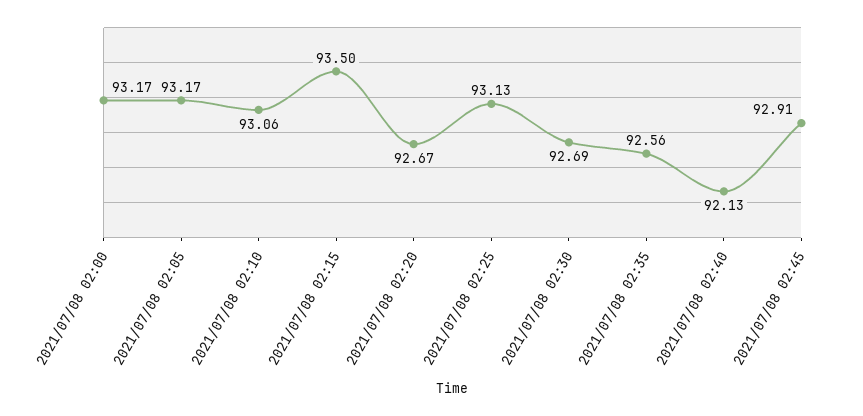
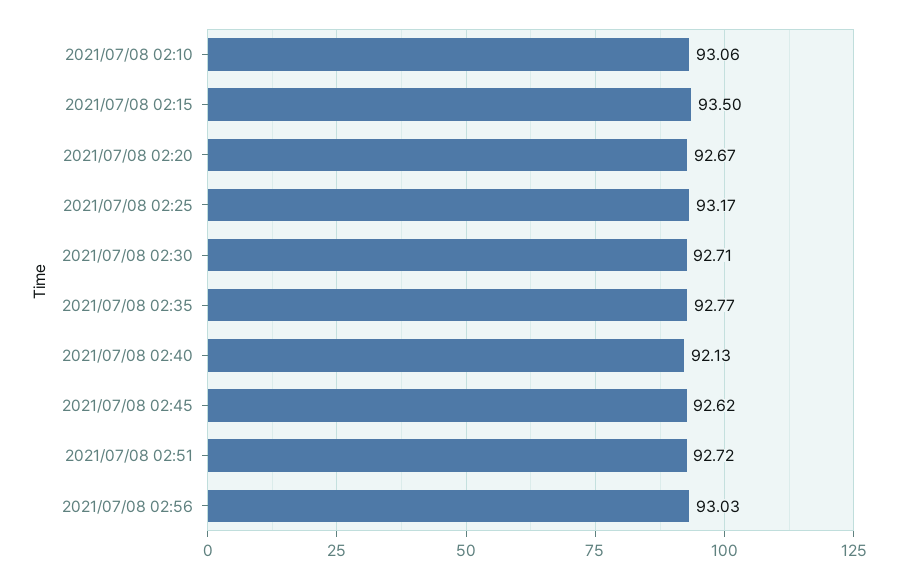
2021/07/08 02:00: 93.17 -> none
2021/07/08 02:05: 93.17 -> none
2021/07/08 02:25: 93.13 -> 93.17
2021/07/08 02:30: 92.69 -> 92.71
2021/07/08 02:35: 92.56 -> 92.77
2021/07/08 02:45: 92.91 -> 92.62
2021/07/08 02:51: none -> 92.72
2021/07/08 02:56: none -> 93.03

